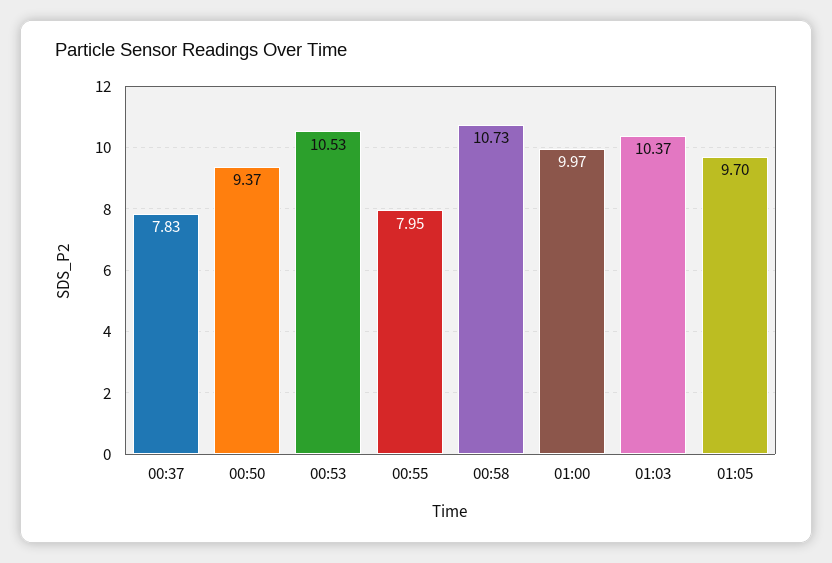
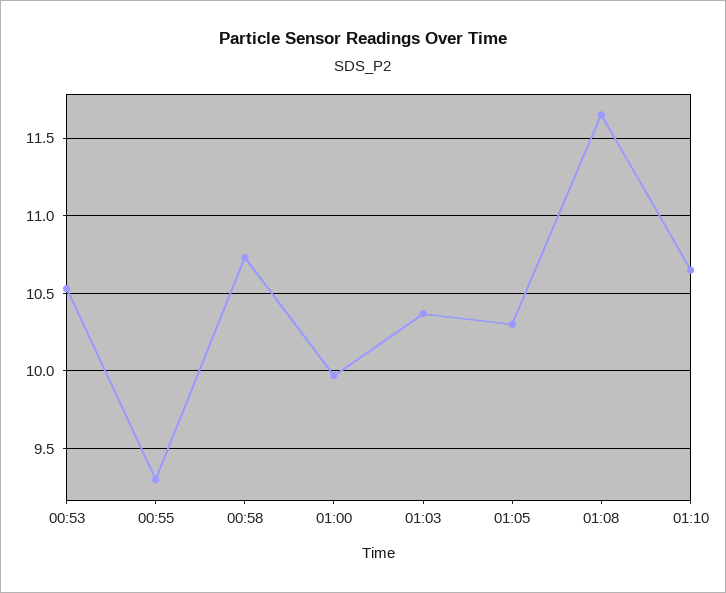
00:37: 7.83 -> none
00:50: 9.37 -> none
00:55: 7.95 -> 9.3
01:05: 9.7 -> 10.3
01:08: none -> 11.65
01:10: none -> 10.65

